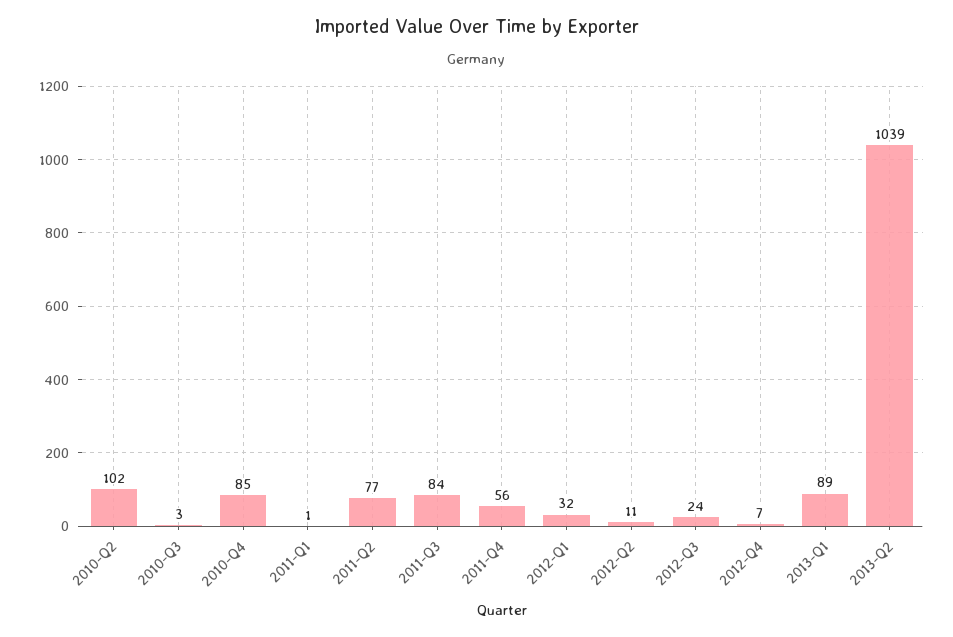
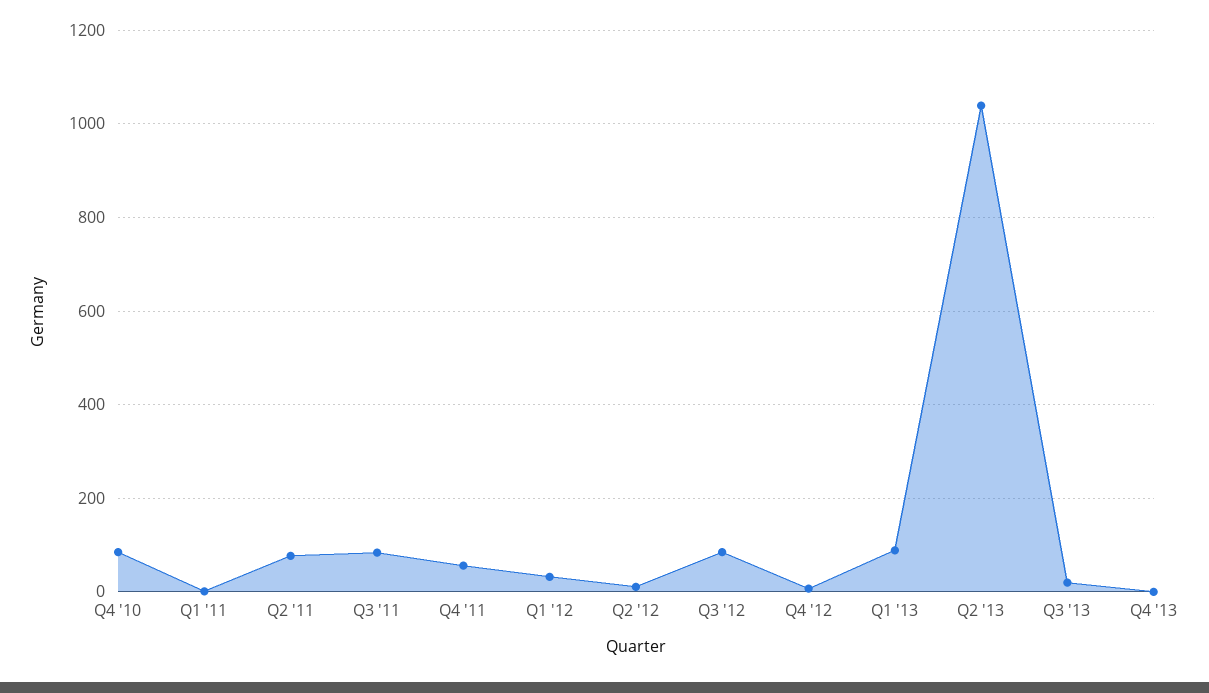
2010-Q2: 102 -> none
2010-Q3: 3 -> none
2012-Q3: 24 -> 80
Q3 '13: none -> 20
Q4 '13: none -> 0

